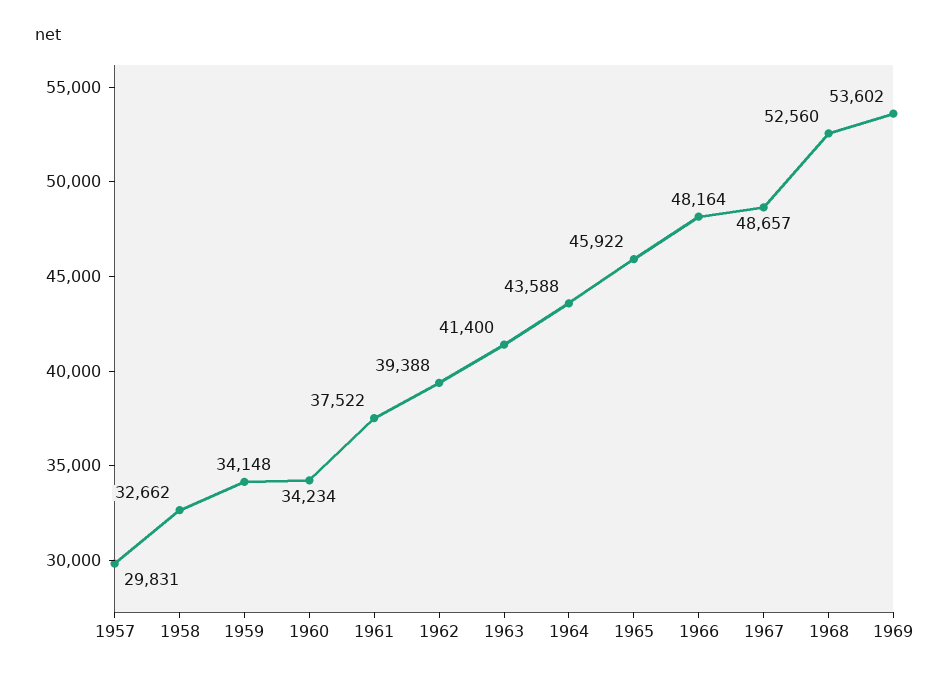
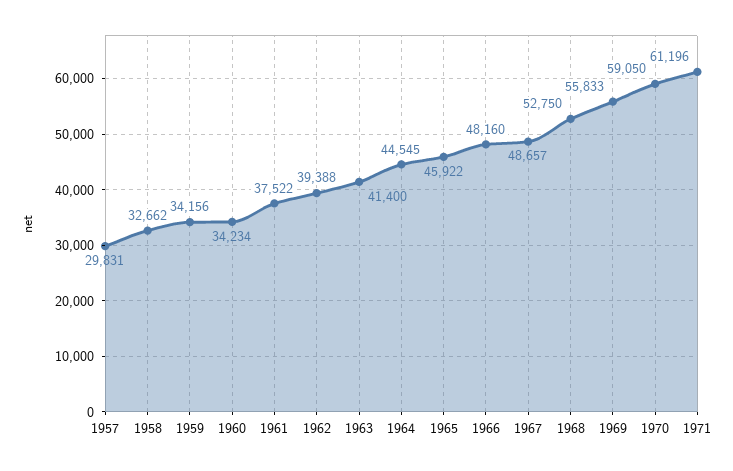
1959: 34148 -> 34156
1964: 43588 -> 44545
1966: 48164 -> 48160
1968: 52560 -> 52750
1969: 53602 -> 55833
1970: none -> 59050
1971: none -> 61196

